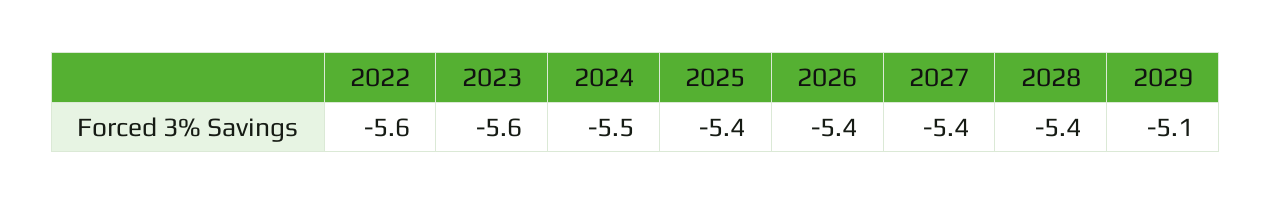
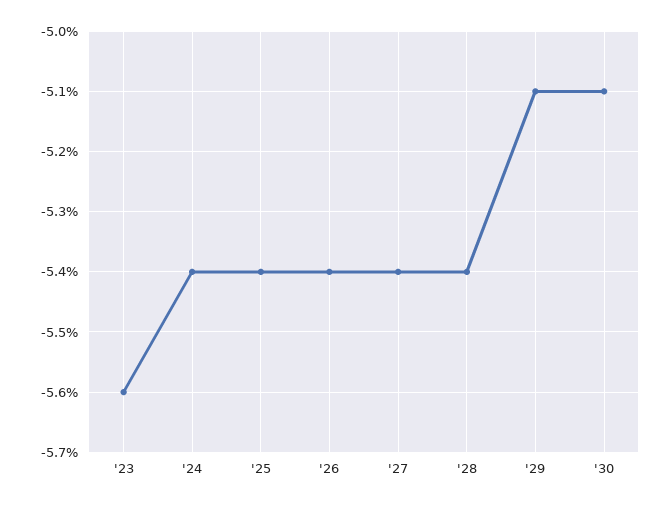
2022: -5.6 -> none
2024: -5.5 -> -5.4
'30: none -> -5.1

